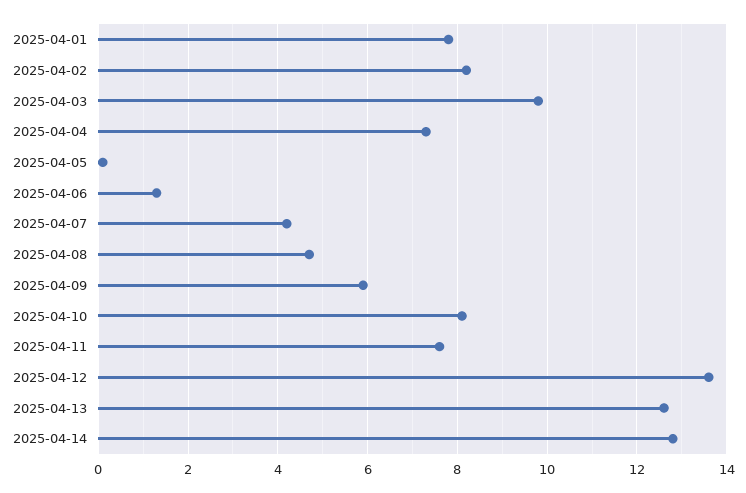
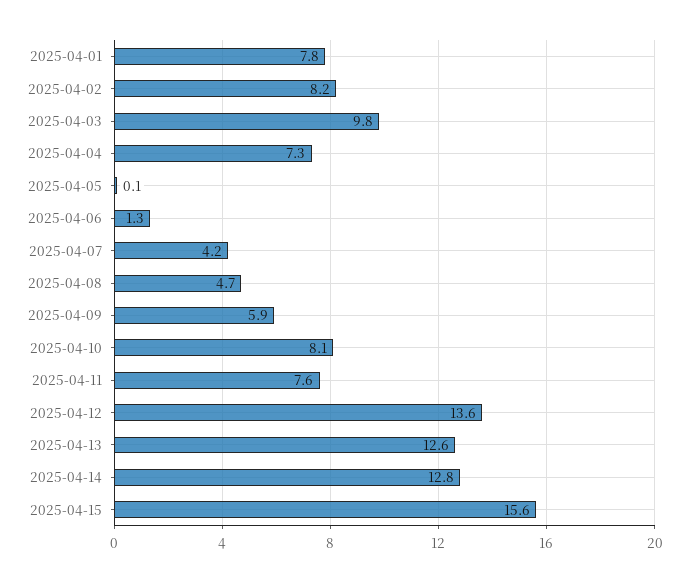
2025-04-15: none -> 15.6

